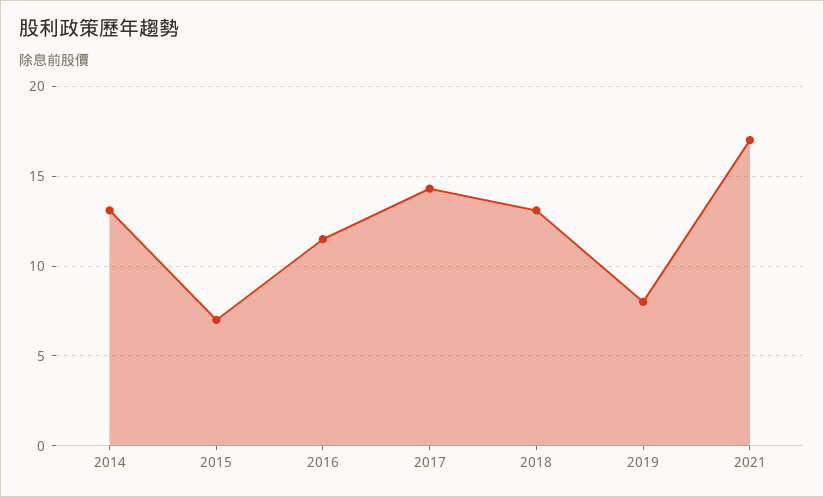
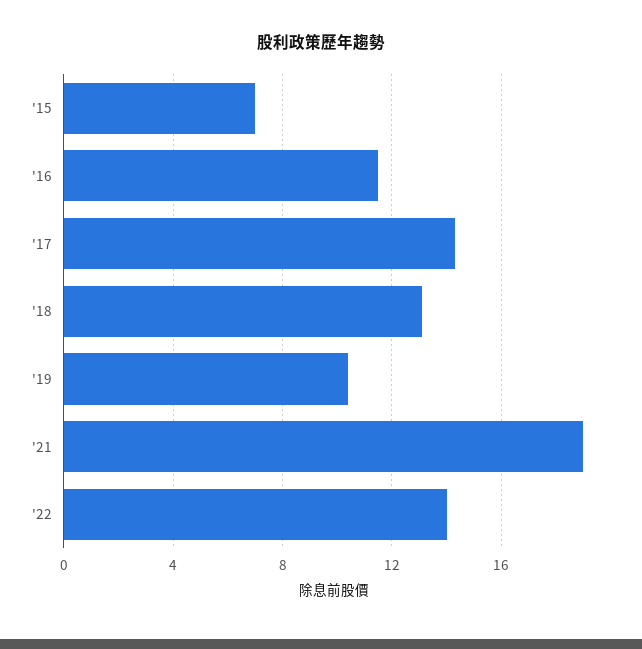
2014: 13 -> none
2019: 8 -> 10.5
2021: 17 -> 19
'22: none -> 14

